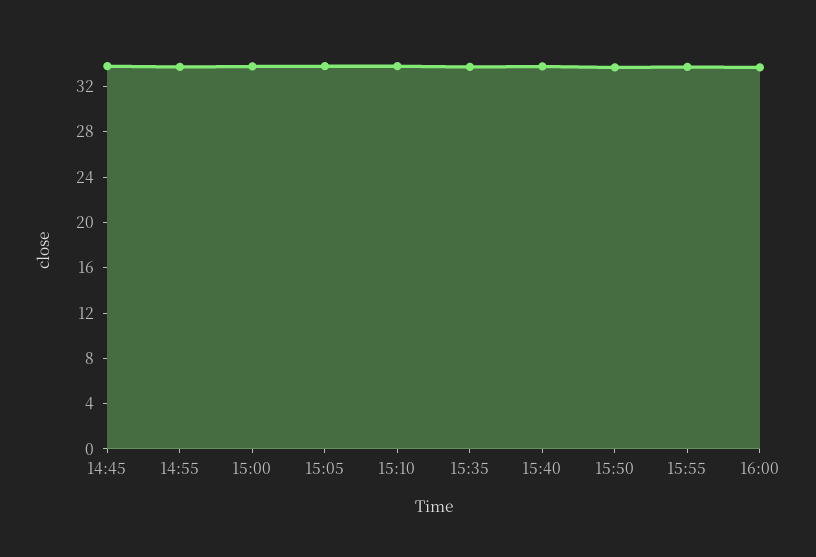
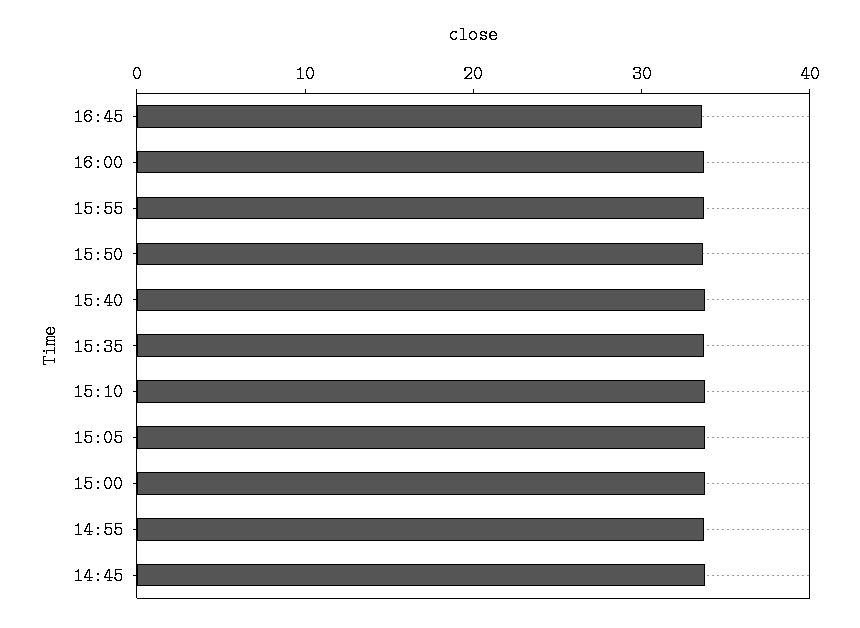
16:45: none -> 34

